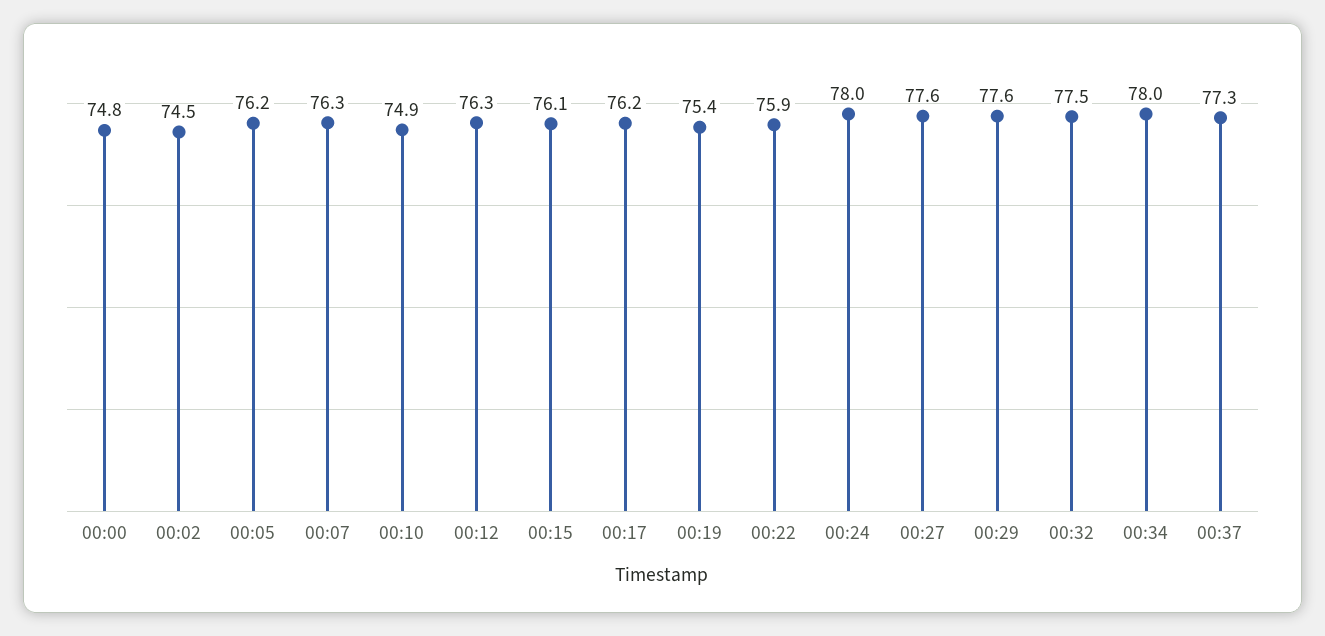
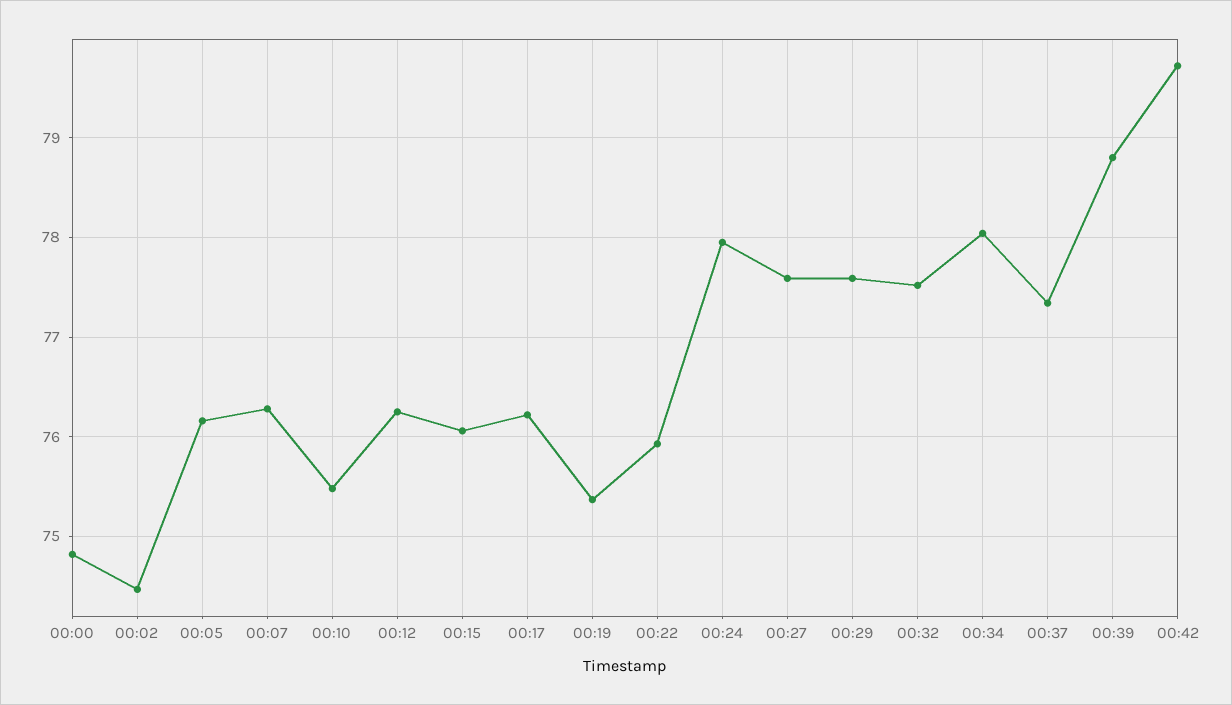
00:10: 74.9 -> 75.5
00:39: none -> 78.8
00:42: none -> 79.7

